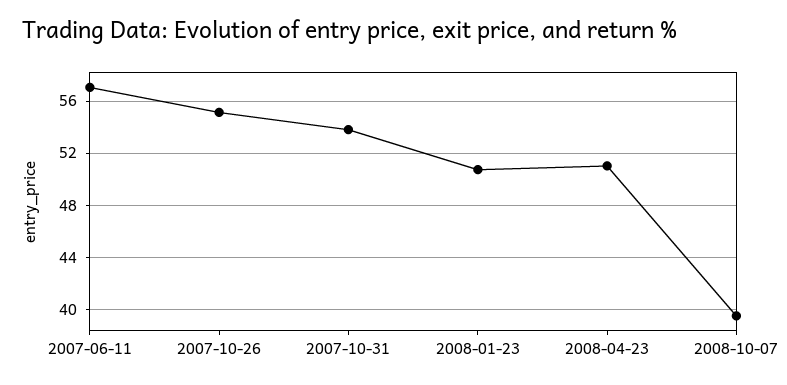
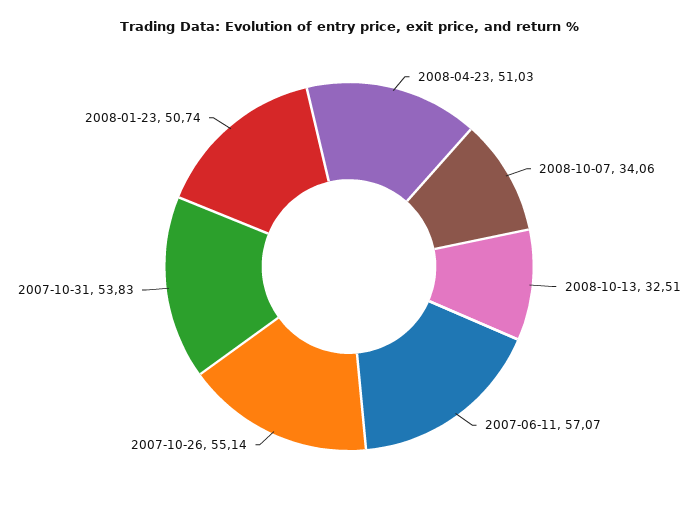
2008-10-07: 39.5 -> 34.06
2008-10-13: none -> 32.51

